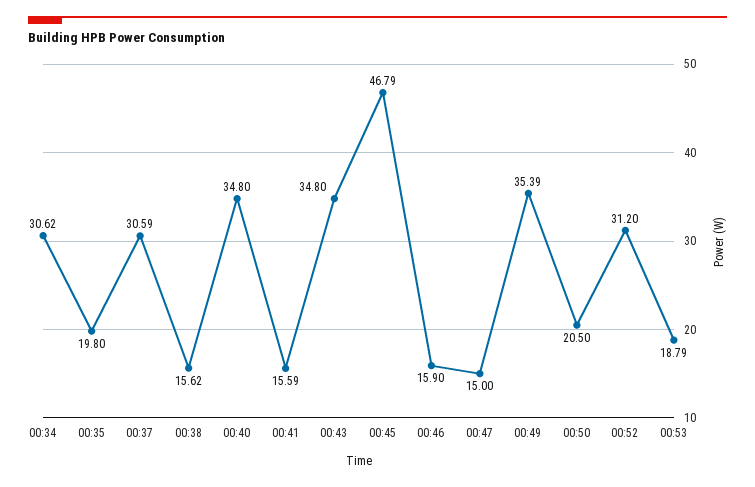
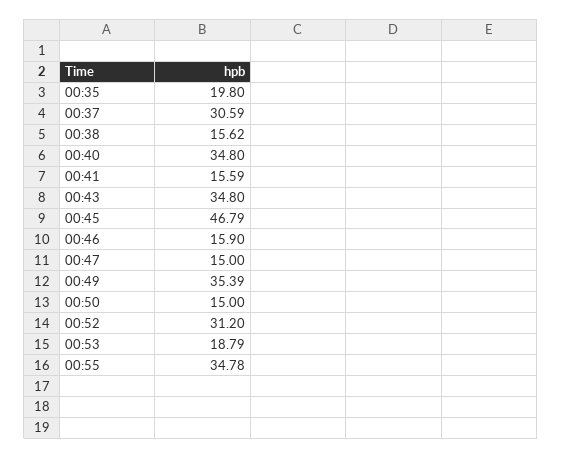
00:34: 30.62 -> none
00:50: 20.5 -> 15
00:55: none -> 34.78

